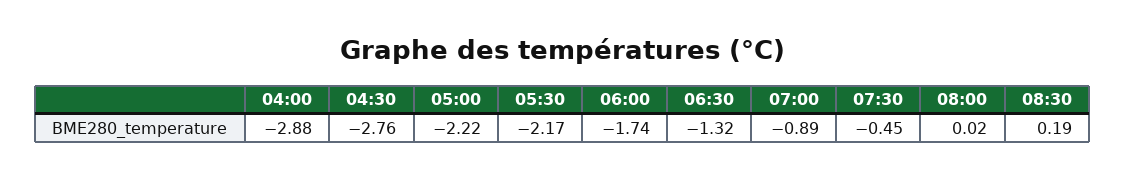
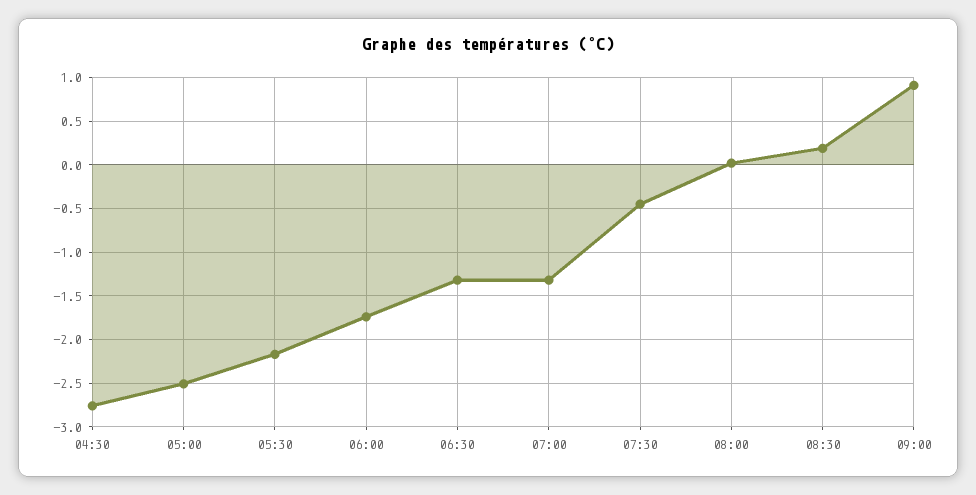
04:00: -2.88 -> none
05:00: -2.22 -> -2.5
07:00: -0.89 -> -1.3
09:00: none -> 0.9

